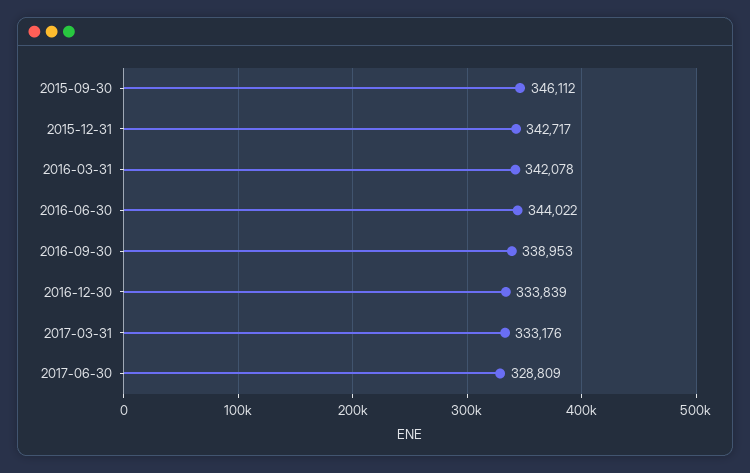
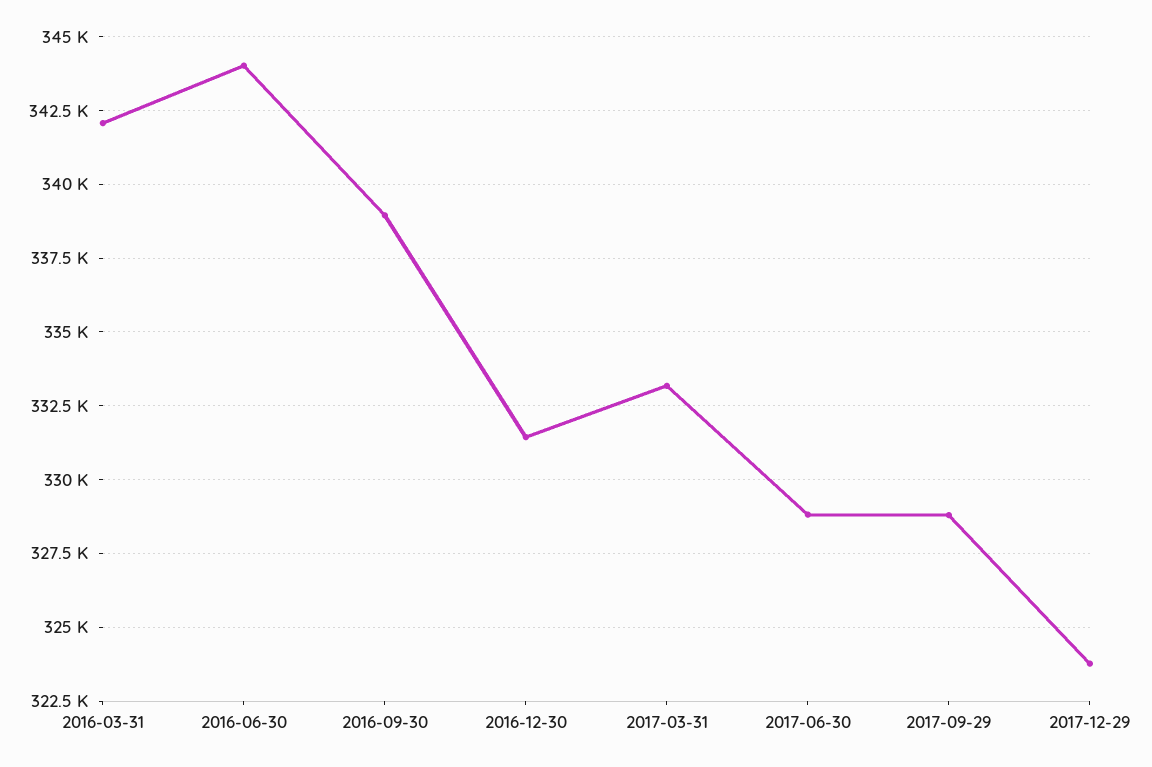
2015-09-30: 346112 -> none
2015-12-31: 342717 -> none
2016-12-30: 333839 -> 331500
2017-09-29: none -> 328750
2017-12-29: none -> 323750

